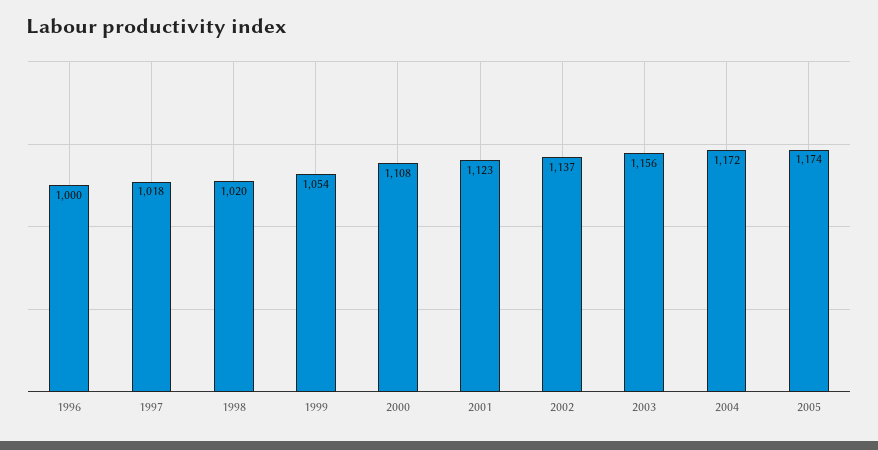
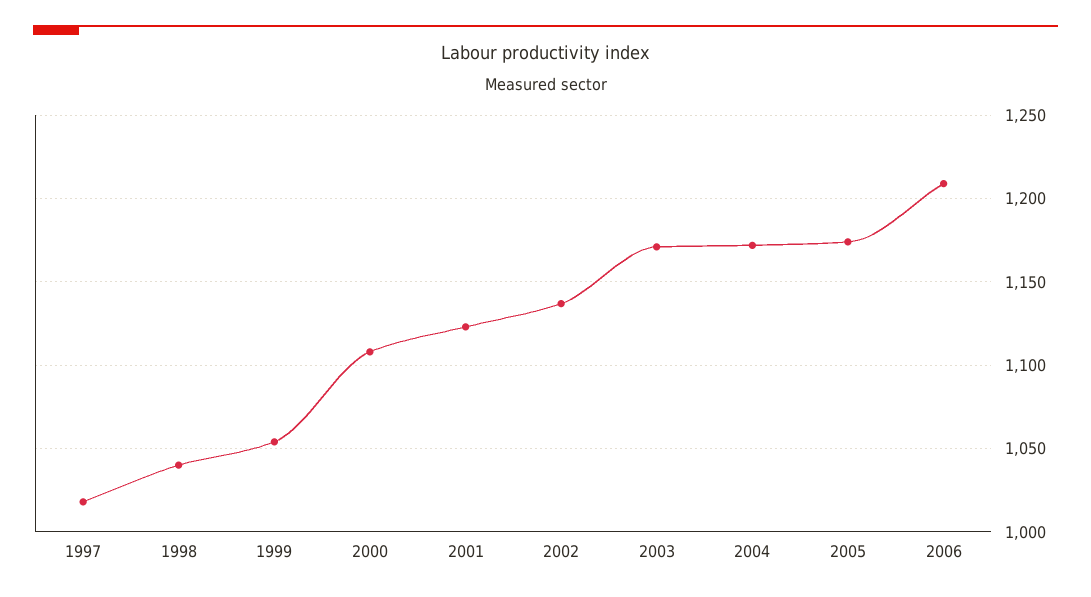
1996: 1000 -> none
1998: 1020 -> 1040
2003: 1156 -> 1170
2006: none -> 1210

